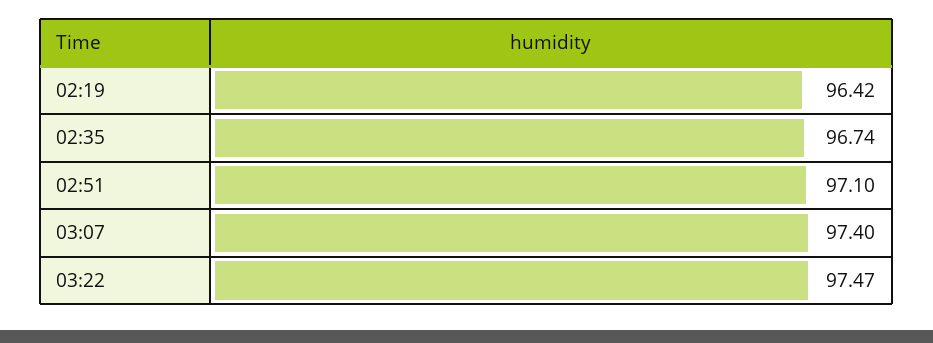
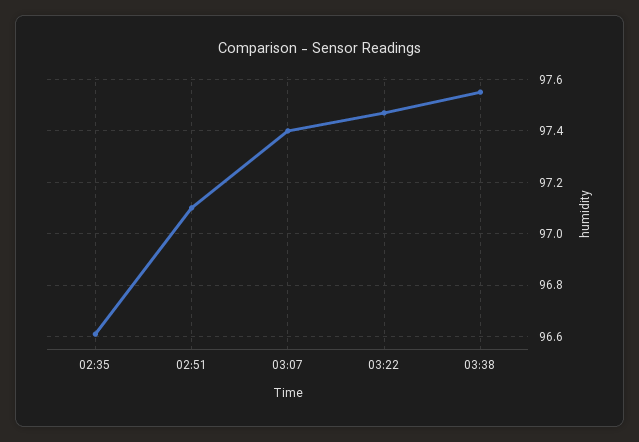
02:19: 96.42 -> none
02:35: 96.74 -> 96.6
03:38: none -> 97.55

